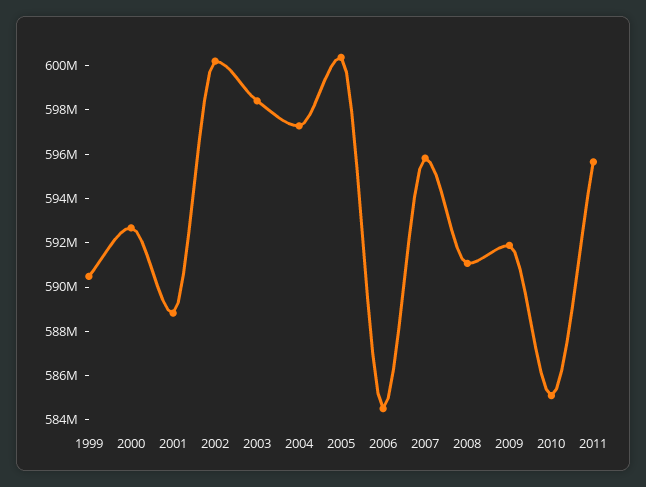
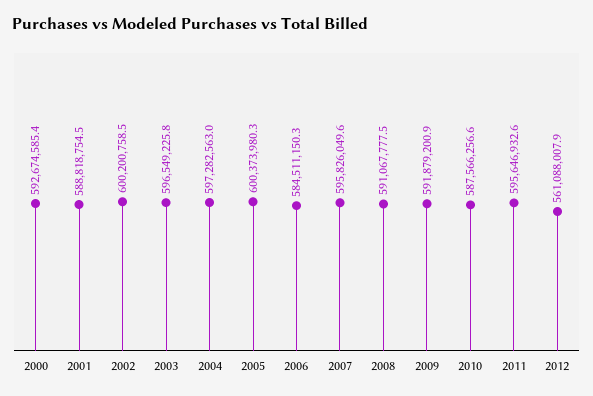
1999: 590500000 -> none
2003: 598500000 -> 596549225.8
2010: 585000000 -> 587566256.6
2012: none -> 561088007.9

